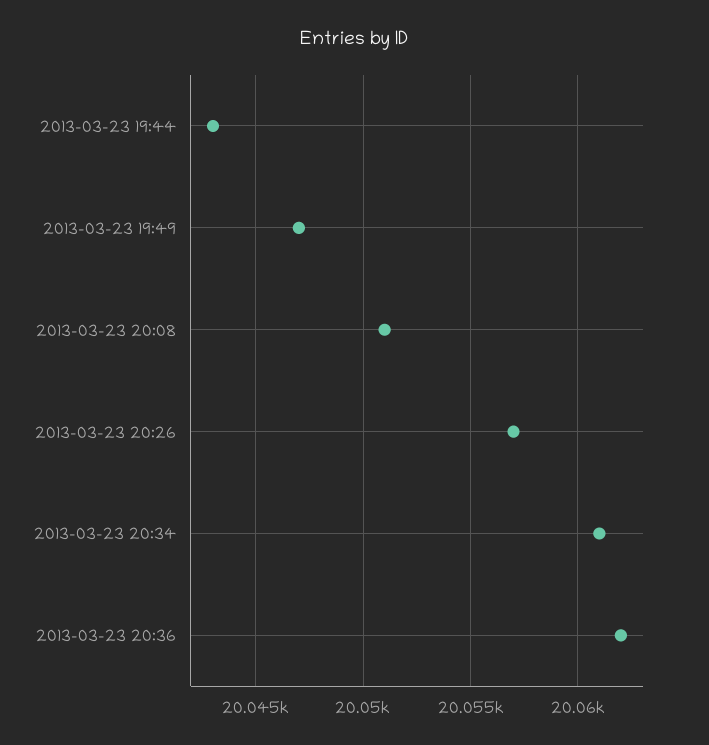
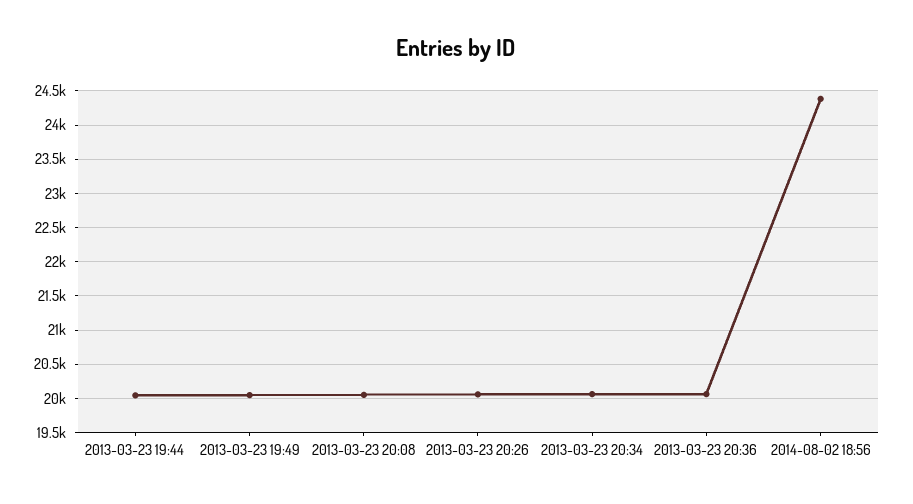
2014-08-02 18:56: none -> 24400

